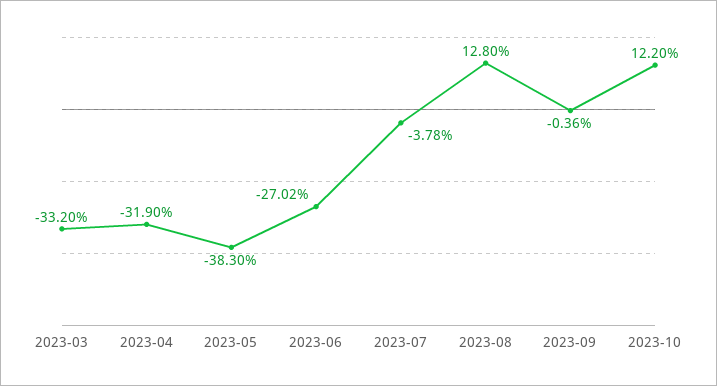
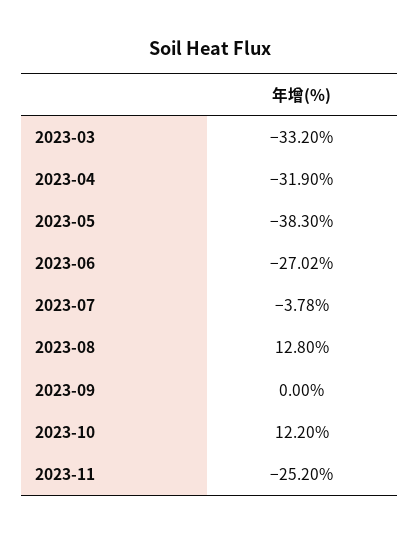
2023-09: -0.36 -> 0
2023-11: none -> -25.2

